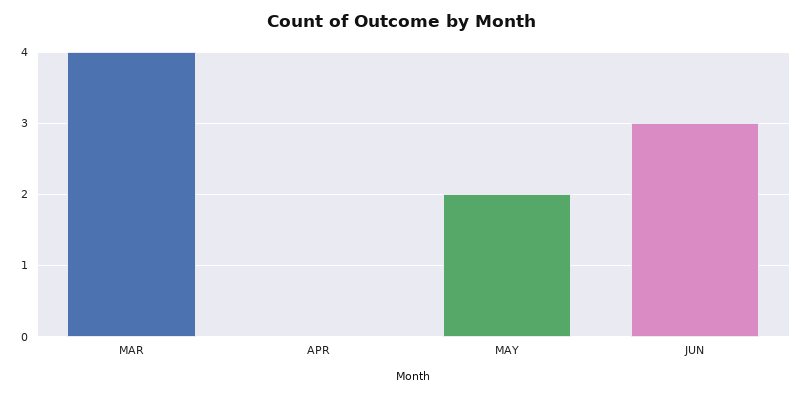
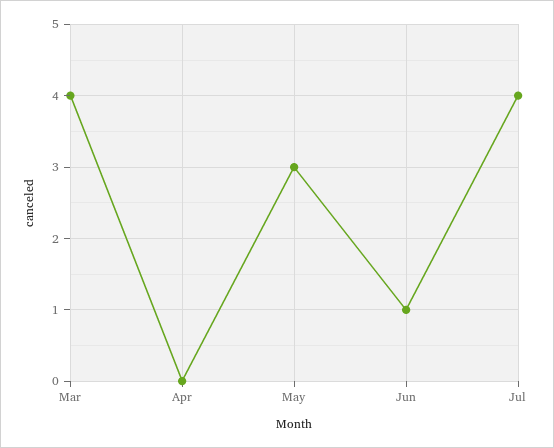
MAY: 2 -> 3
JUN: 3 -> 1
Jul: none -> 4

